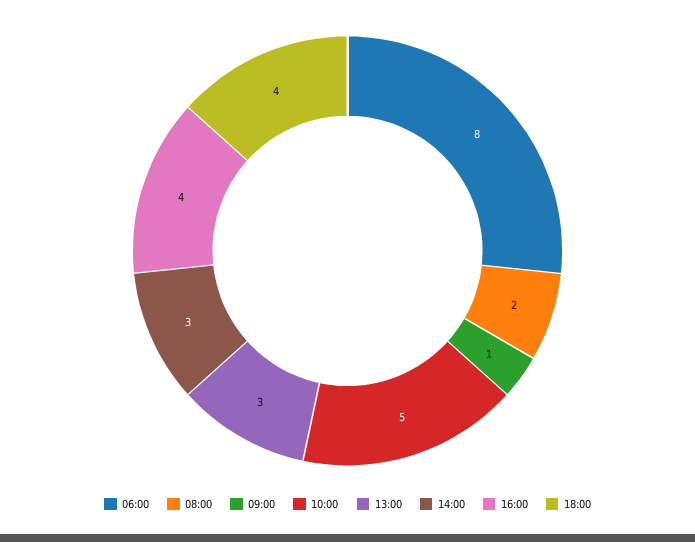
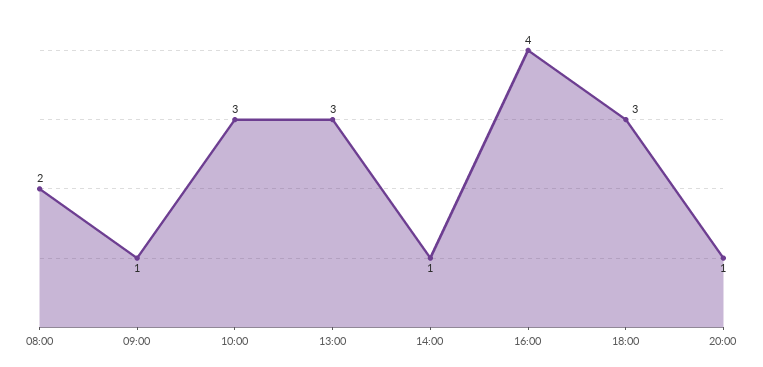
06:00: 8 -> none
10:00: 5 -> 3
14:00: 3 -> 1
18:00: 4 -> 3
20:00: none -> 1

